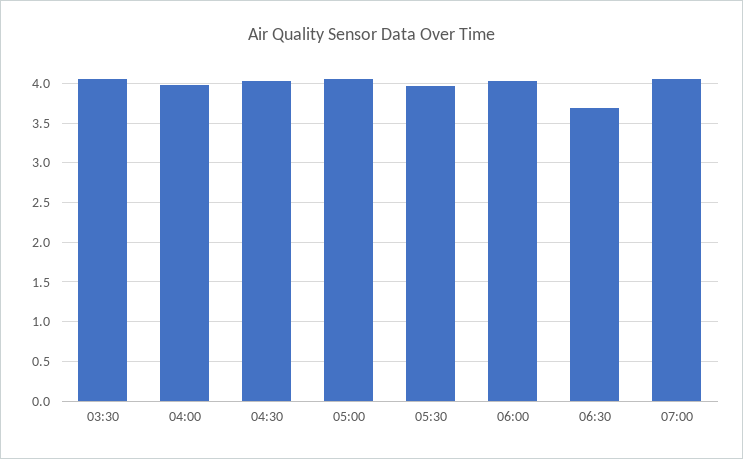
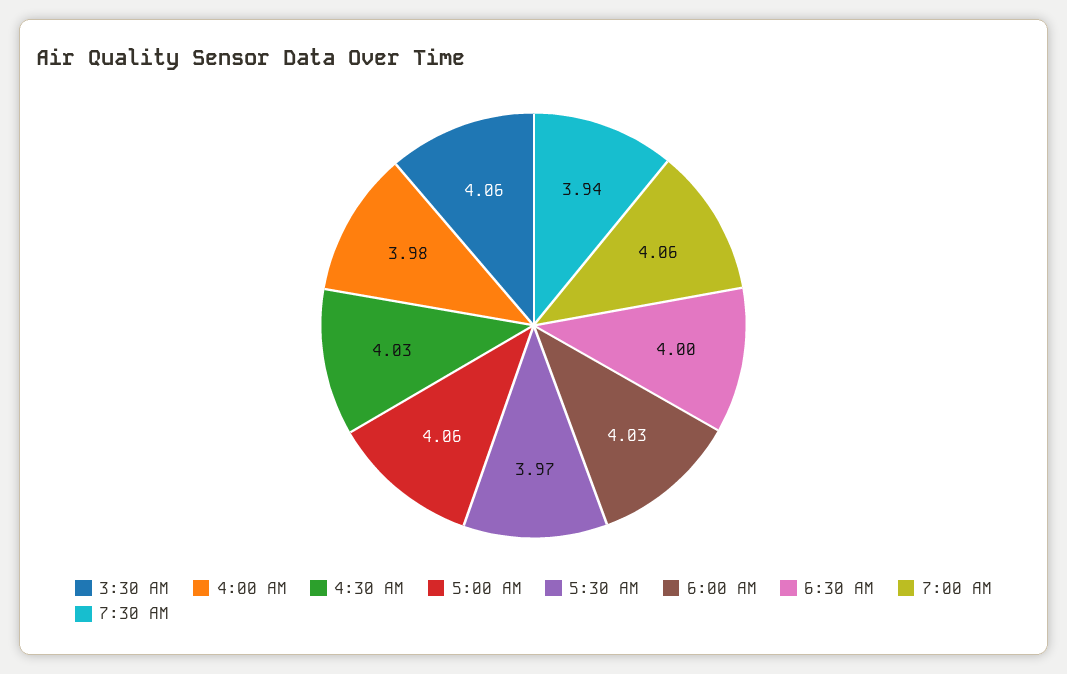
06:30: 3.7 -> 4
7:30 AM: none -> 3.94

